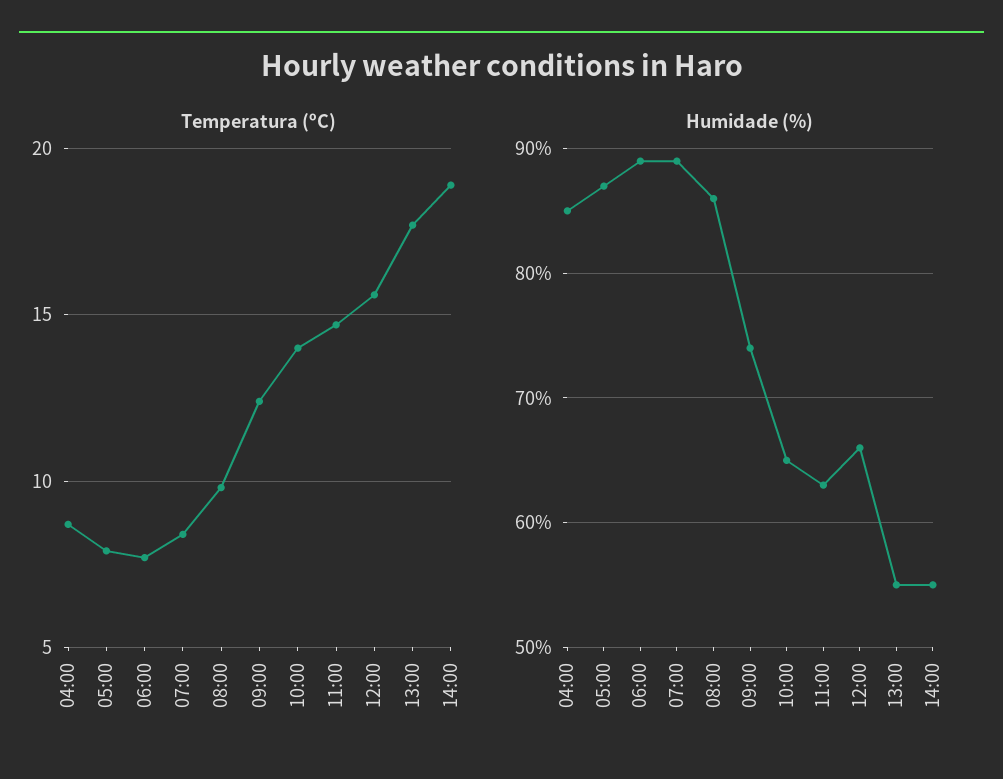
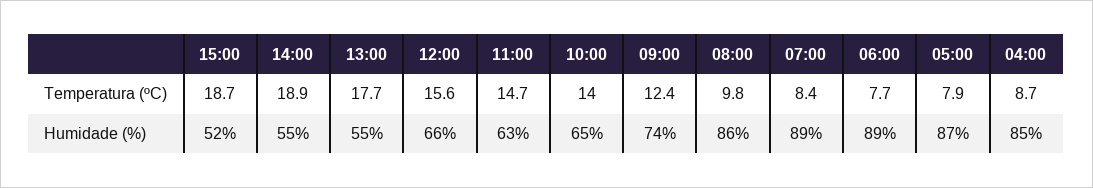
Temperatura (ºC), 15:00: none -> 18.7
Humidade (%), 15:00: none -> 52

